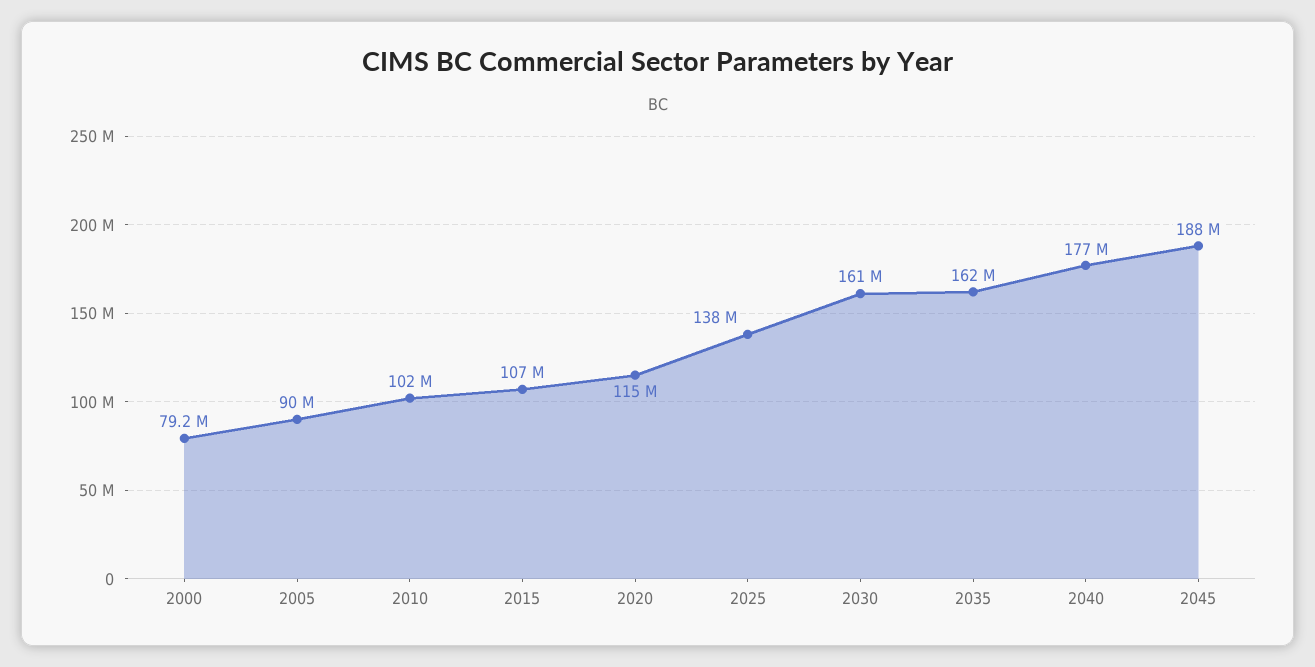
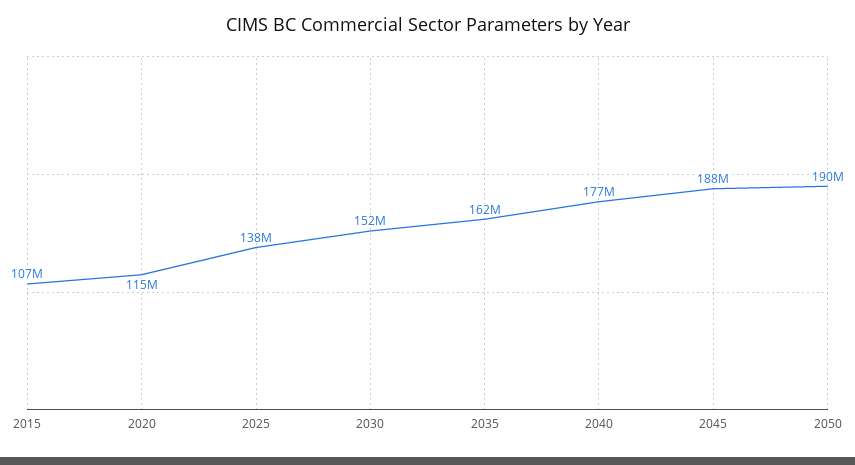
2000: 79200000 -> none
2005: 90000000 -> none
2010: 102000000 -> none
2030: 161000000 -> 152000000
2050: none -> 190000000

